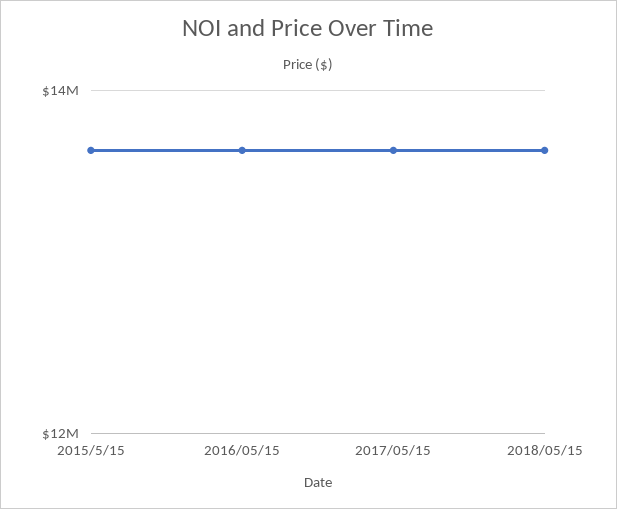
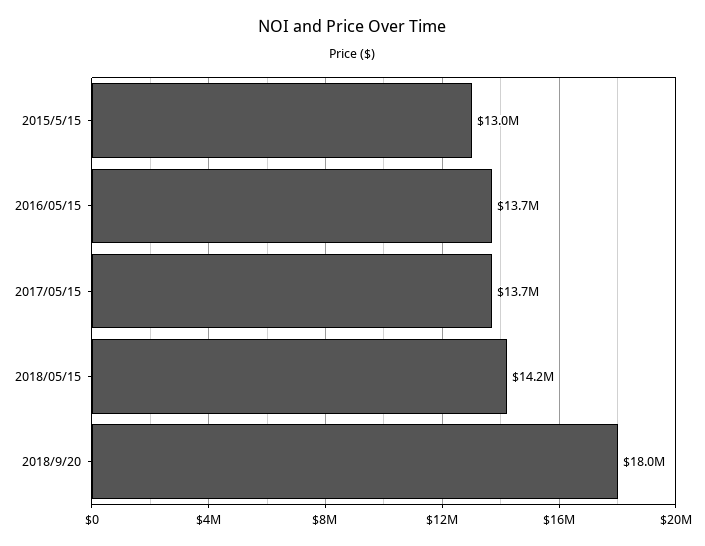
2015/5/15: 13600000 -> 13000000
2018/05/15: 13600000 -> 14200000
2018/9/20: none -> 18000000

